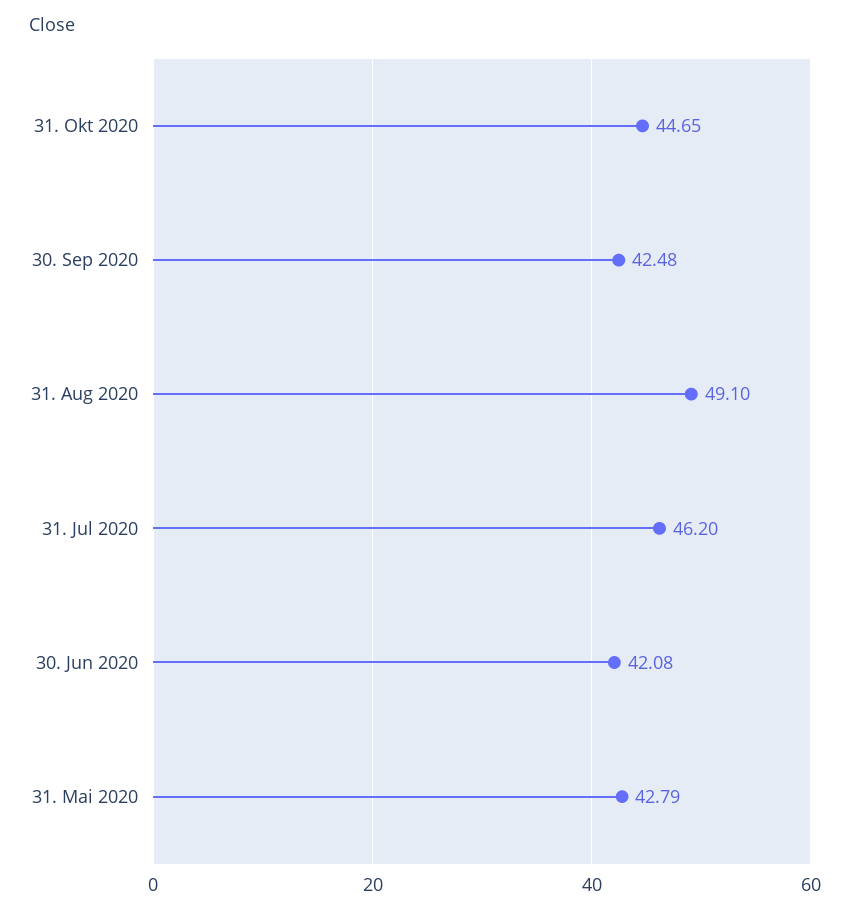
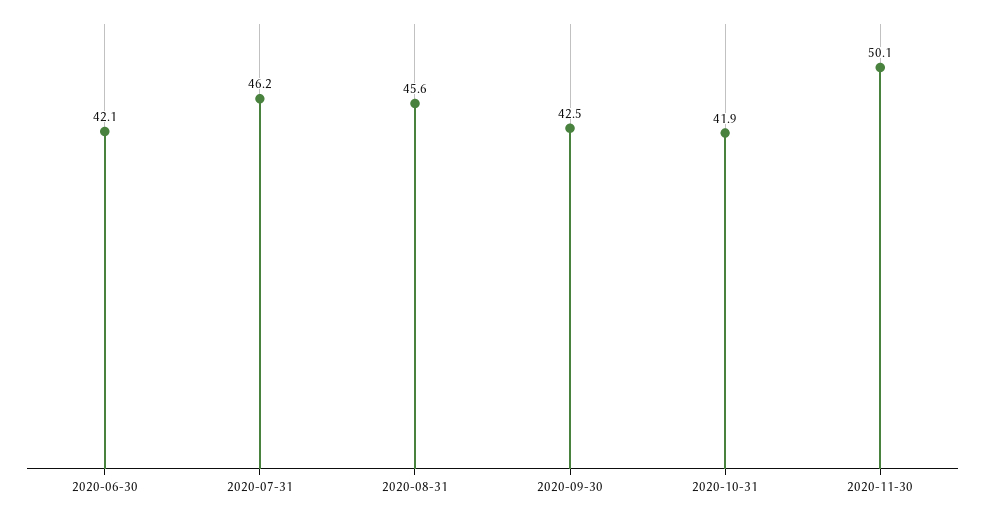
31. Okt 2020: 44.65 -> 41.9
31. Aug 2020: 49.1 -> 45.6
31. Mai 2020: 42.79 -> none
2020-11-30: none -> 50.1

